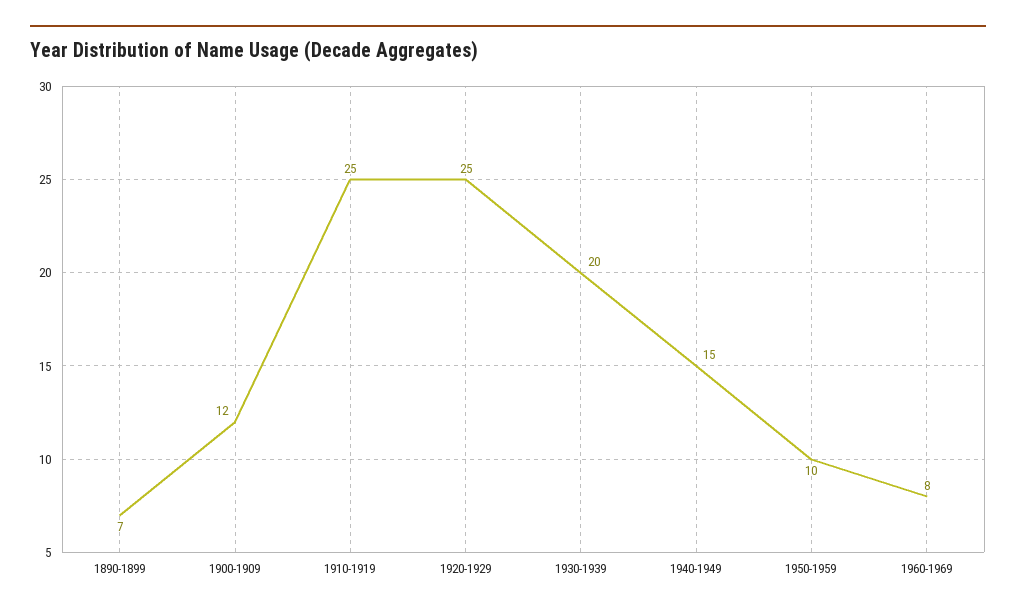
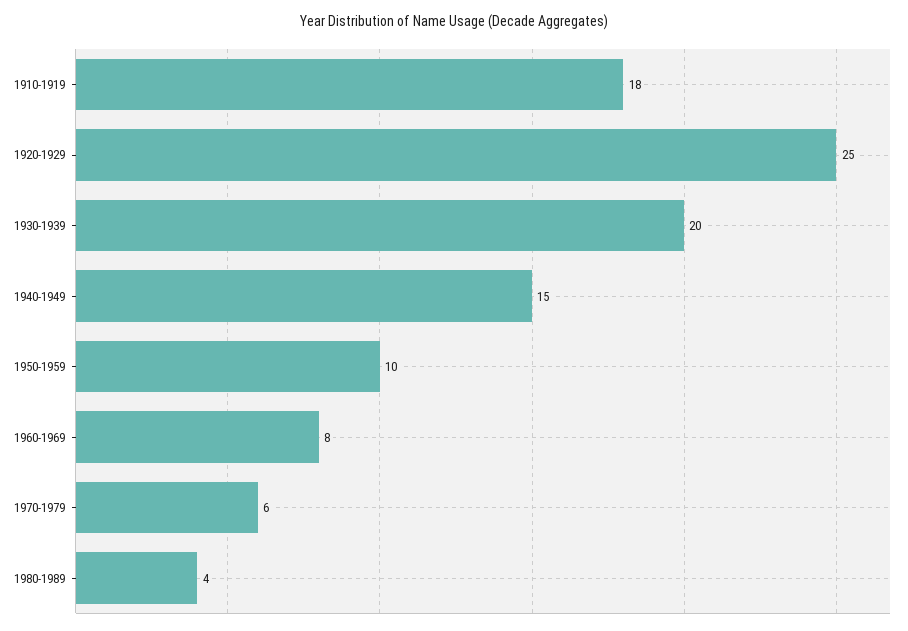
1890-1899: 7 -> none
1900-1909: 12 -> none
1910-1919: 25 -> 18
1970-1979: none -> 6
1980-1989: none -> 4

